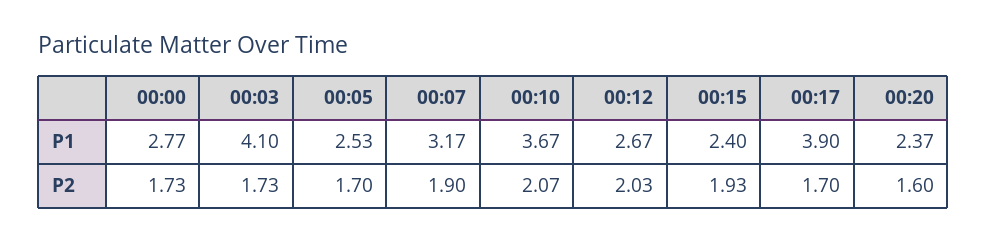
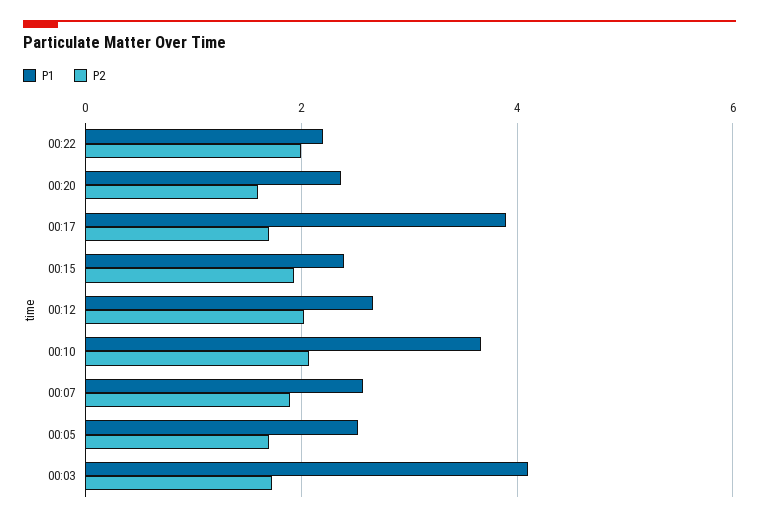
P1, 00:00: 2.77 -> none
P1, 00:07: 3.17 -> 2.6
P2, 00:00: 1.73 -> none
P1, 00:22: none -> 2.2
P2, 00:22: none -> 2

